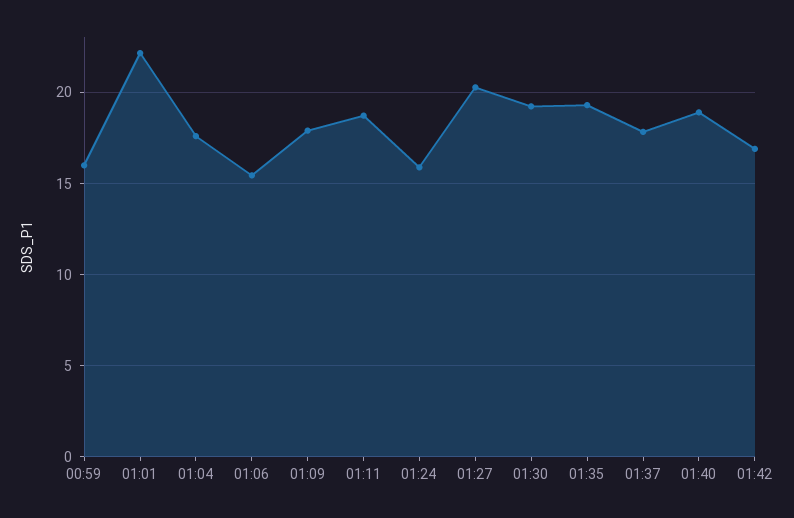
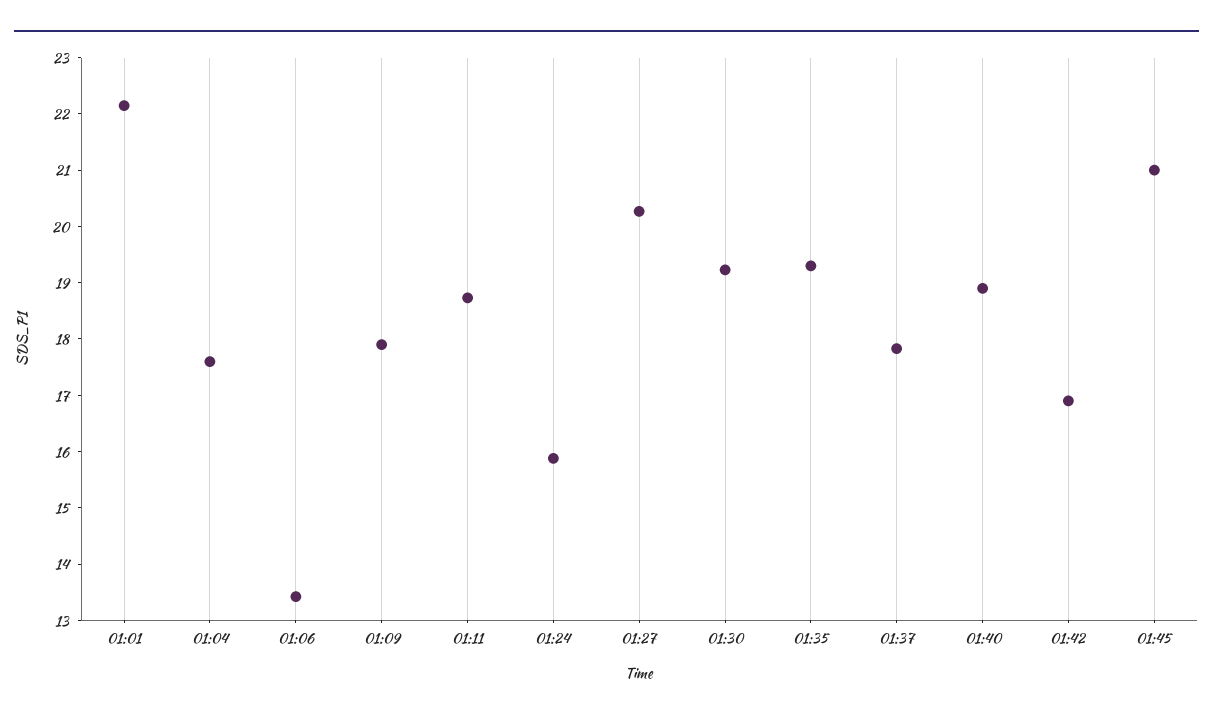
00:59: 16 -> none
01:06: 15.5 -> 13.4
01:45: none -> 21

